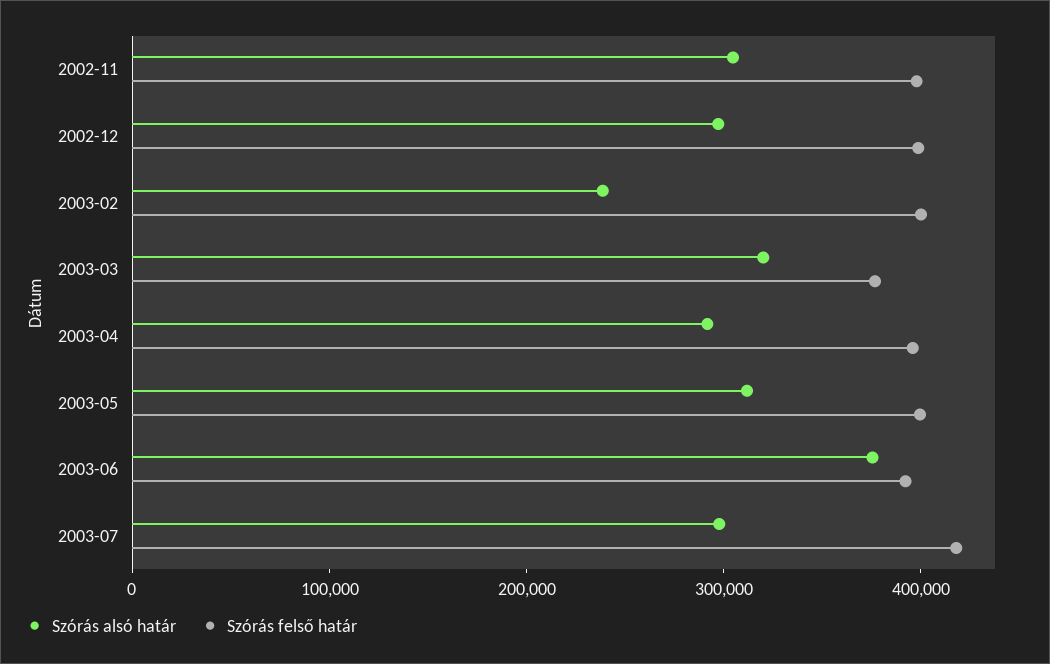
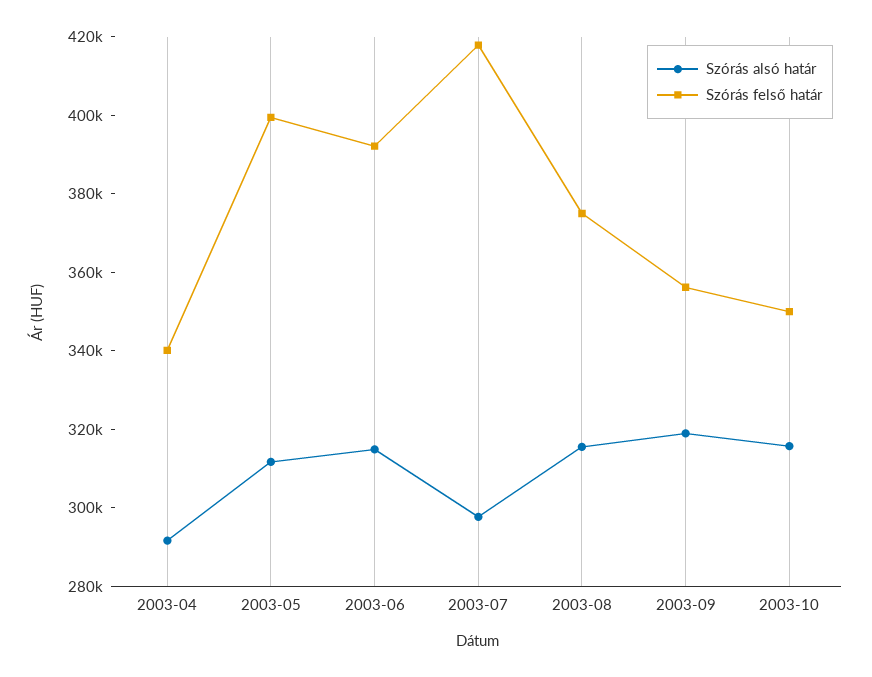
Szórás alsó határ, 2002-11: 300000 -> none
Szórás felső határ, 2002-11: 400000 -> none
Szórás alsó határ, 2002-12: 300000 -> none
Szórás felső határ, 2002-12: 400000 -> none
Szórás alsó határ, 2003-02: 240000 -> none
Szórás felső határ, 2003-02: 400000 -> none
Szórás alsó határ, 2003-03: 320000 -> none
Szórás felső határ, 2003-03: 380000 -> none
Szórás felső határ, 2003-04: 400000 -> 340000
Szórás alsó határ, 2003-06: 380000 -> 315000
Szórás alsó határ, 2003-08: none -> 315000
Szórás felső határ, 2003-08: none -> 375000
Szórás alsó határ, 2003-09: none -> 320000
Szórás felső határ, 2003-09: none -> 355000
Szórás alsó határ, 2003-10: none -> 315000
Szórás felső határ, 2003-10: none -> 350000

